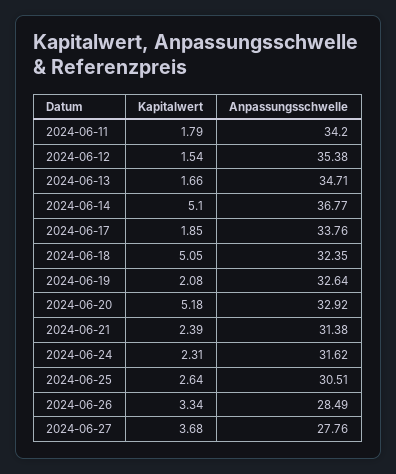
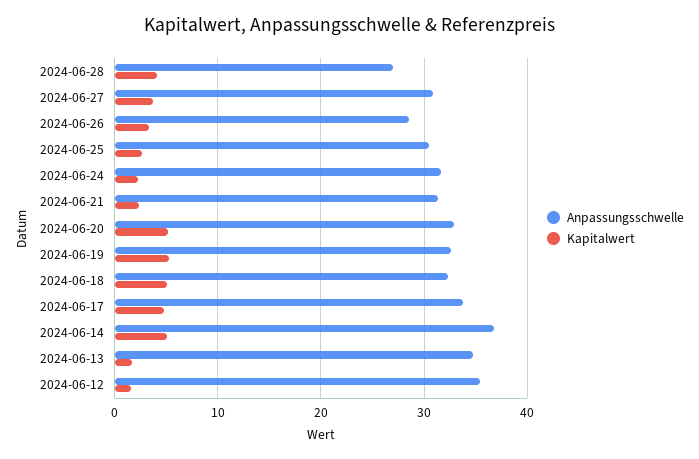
Kapitalwert, 2024-06-11: 1.79 -> none
Anpassungsschwelle, 2024-06-11: 34.2 -> none
Kapitalwert, 2024-06-17: 1.85 -> 5
Kapitalwert, 2024-06-19: 2.08 -> 5
Anpassungsschwelle, 2024-06-27: 27.76 -> 31
Anpassungsschwelle, 2024-06-28: none -> 27
Kapitalwert, 2024-06-28: none -> 4

